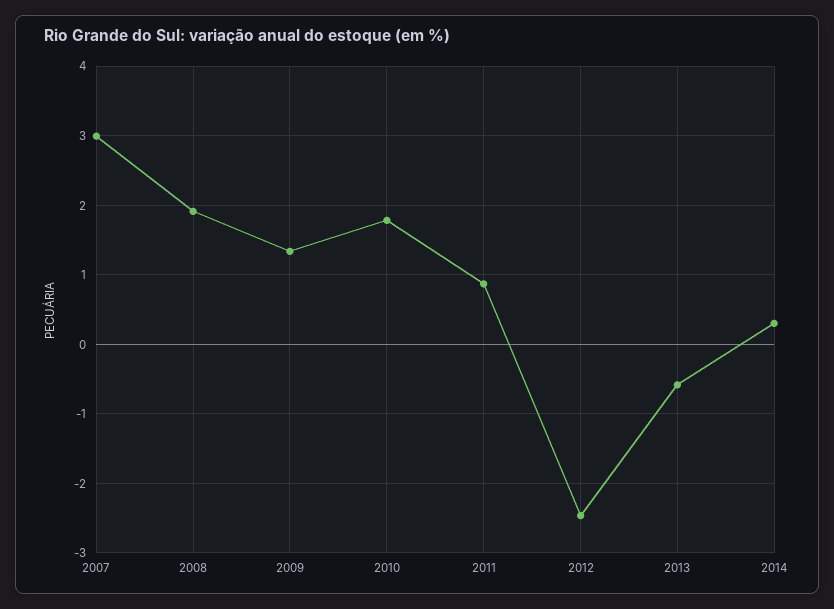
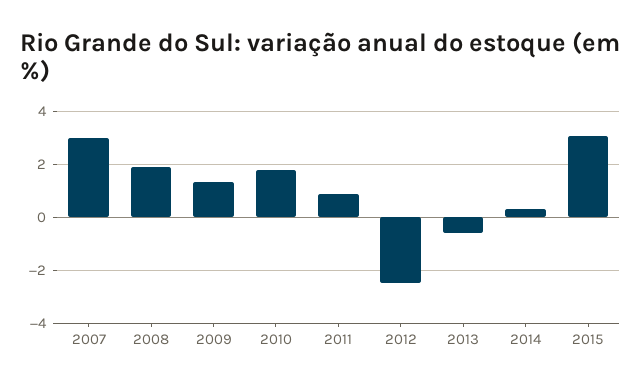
2015: none -> 3

